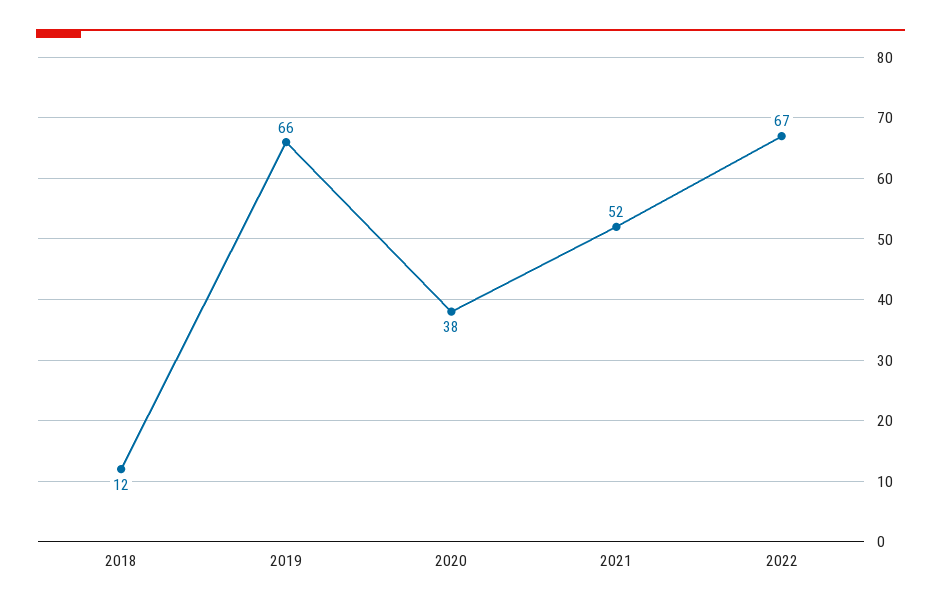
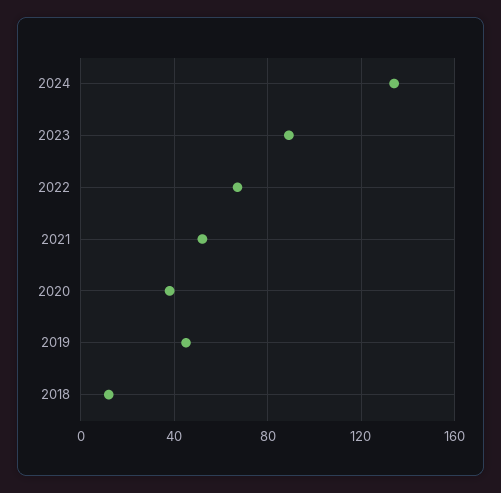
2019: 66 -> 45
2024: none -> 135
2023: none -> 90

